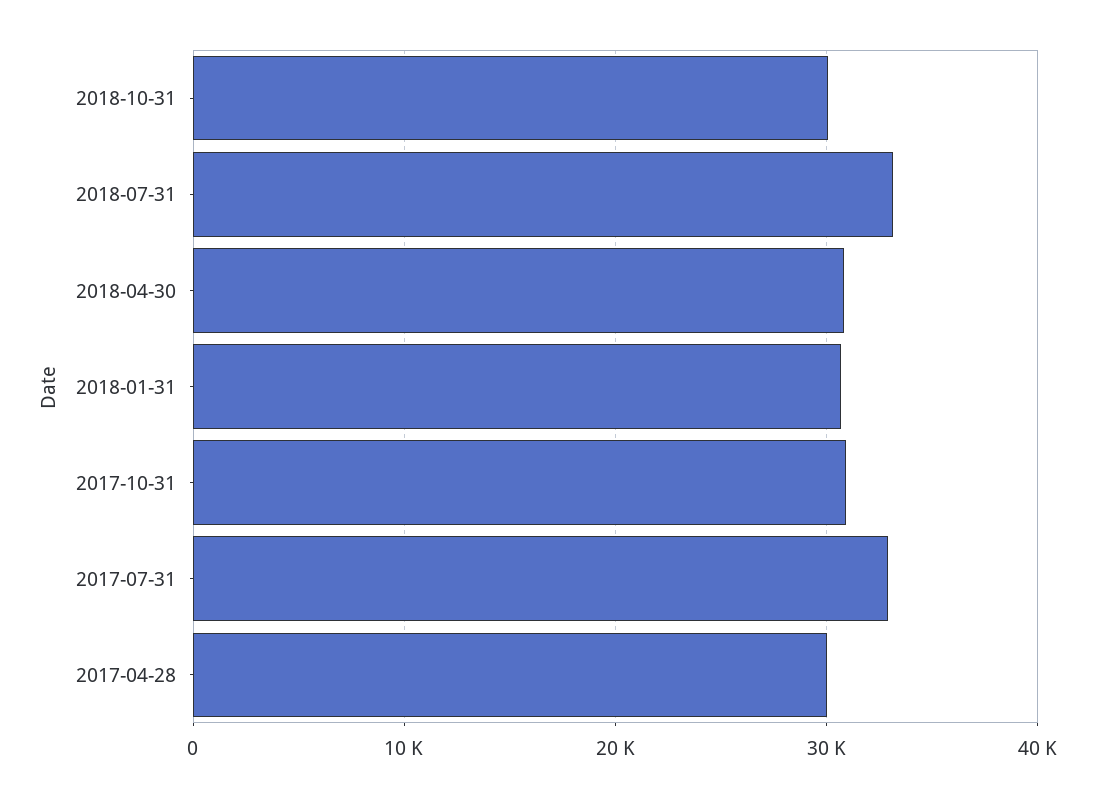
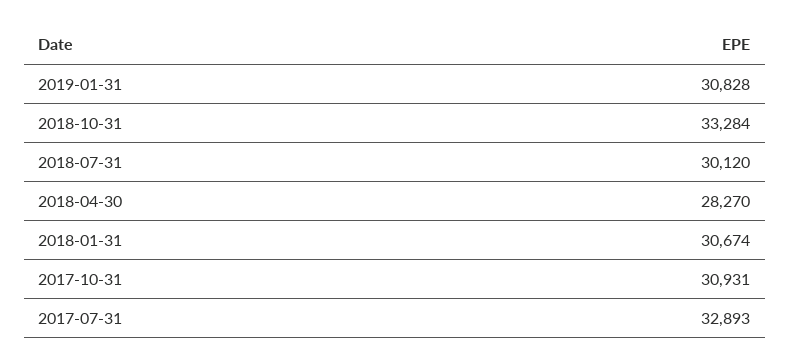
2018-10-31: 30000 -> 33284
2018-07-31: 33000 -> 30120
2018-04-30: 31000 -> 28270
2017-04-28: 30000 -> none
2019-01-31: none -> 30828

